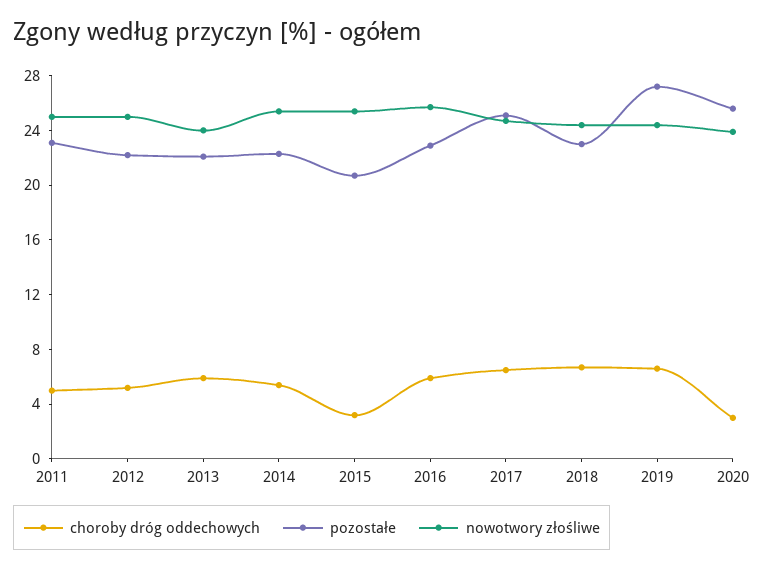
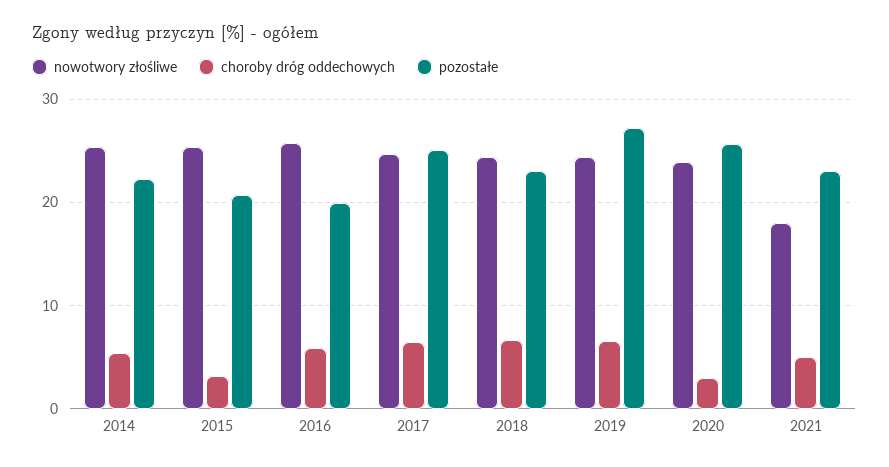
choroby dróg oddechowych, 2011: 5 -> none
pozostałe, 2011: 23 -> none
nowotwory złośliwe, 2011: 25 -> none
choroby dróg oddechowych, 2012: 5 -> none
pozostałe, 2012: 22 -> none
nowotwory złośliwe, 2012: 25 -> none
choroby dróg oddechowych, 2013: 6 -> none
pozostałe, 2013: 22 -> none
nowotwory złośliwe, 2013: 24 -> none
pozostałe, 2016: 23 -> 20
nowotwory złośliwe, 2021: none -> 18
choroby dróg oddechowych, 2021: none -> 5
pozostałe, 2021: none -> 23

